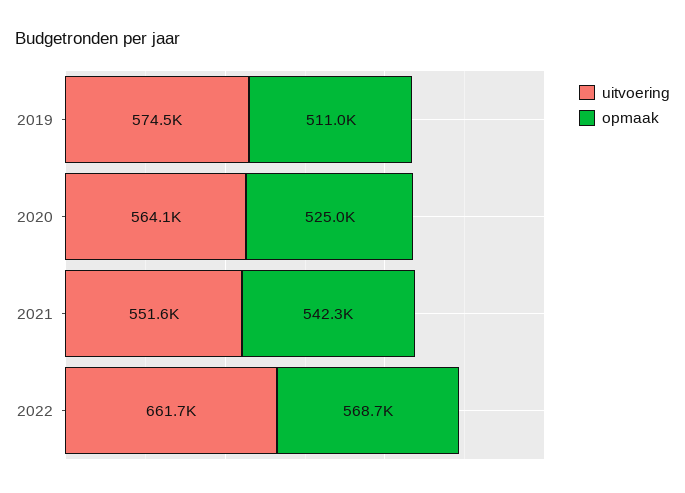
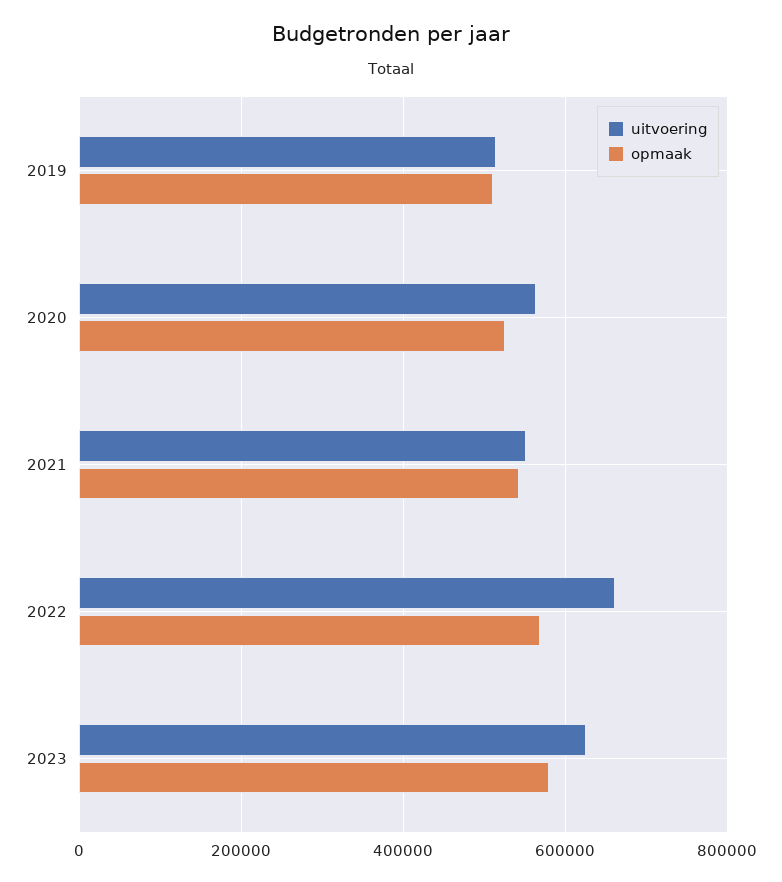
uitvoering, 2019: 574500 -> 520000
uitvoering, 2023: none -> 620000
opmaak, 2023: none -> 580000

